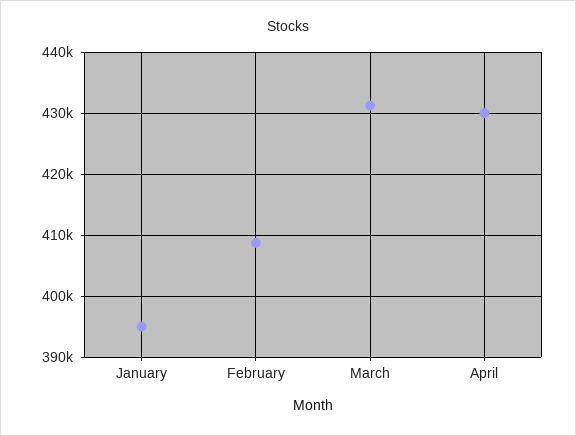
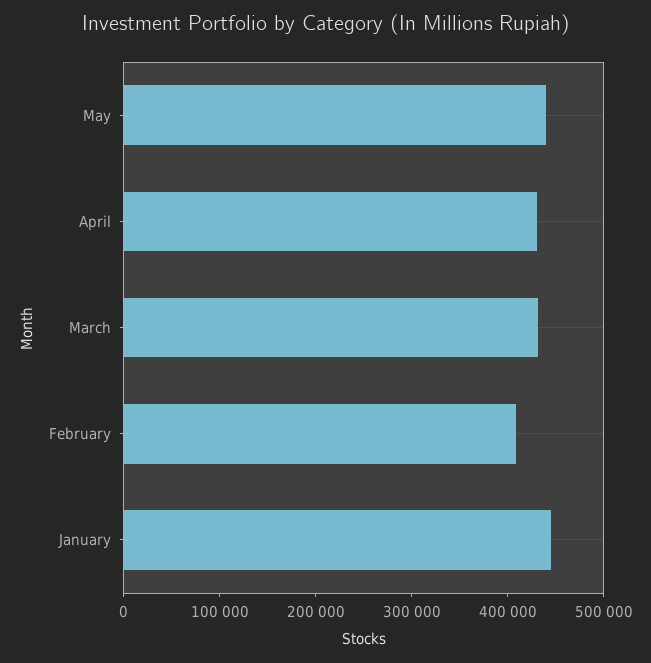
January: 395000 -> 440000
May: none -> 440000

